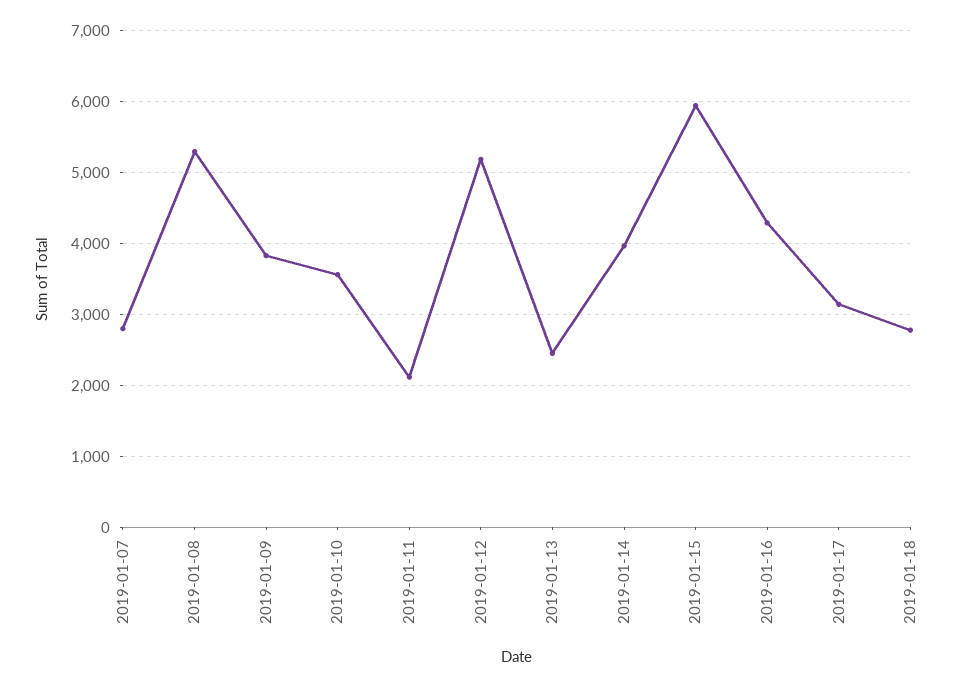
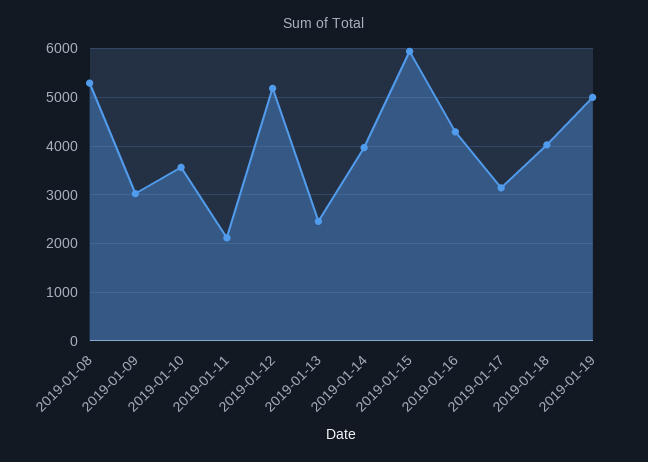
2019-01-07: 2800 -> none
2019-01-09: 3800 -> 3000
2019-01-18: 2800 -> 4000
2019-01-19: none -> 5000

